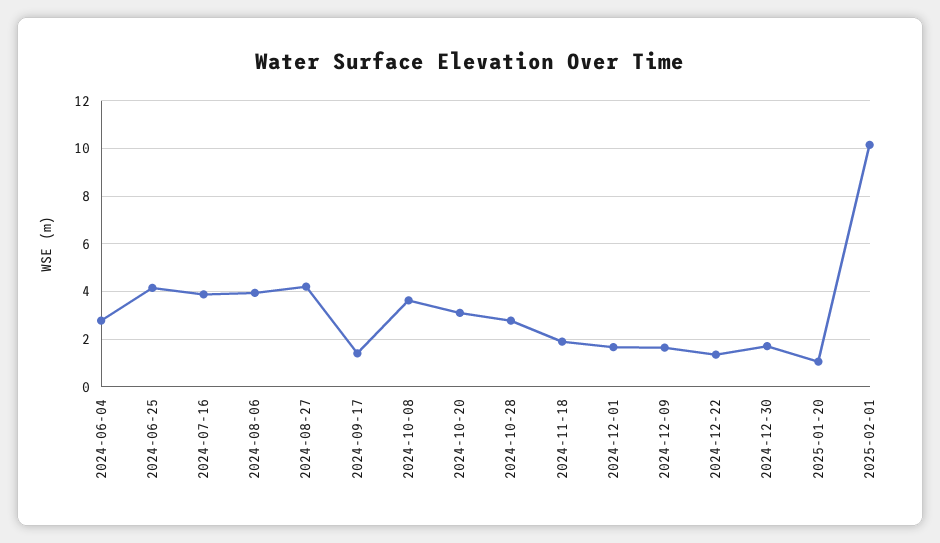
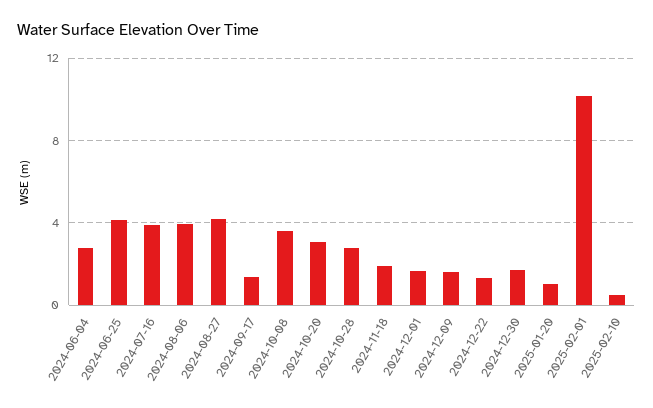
2025-02-10: none -> 0.5

